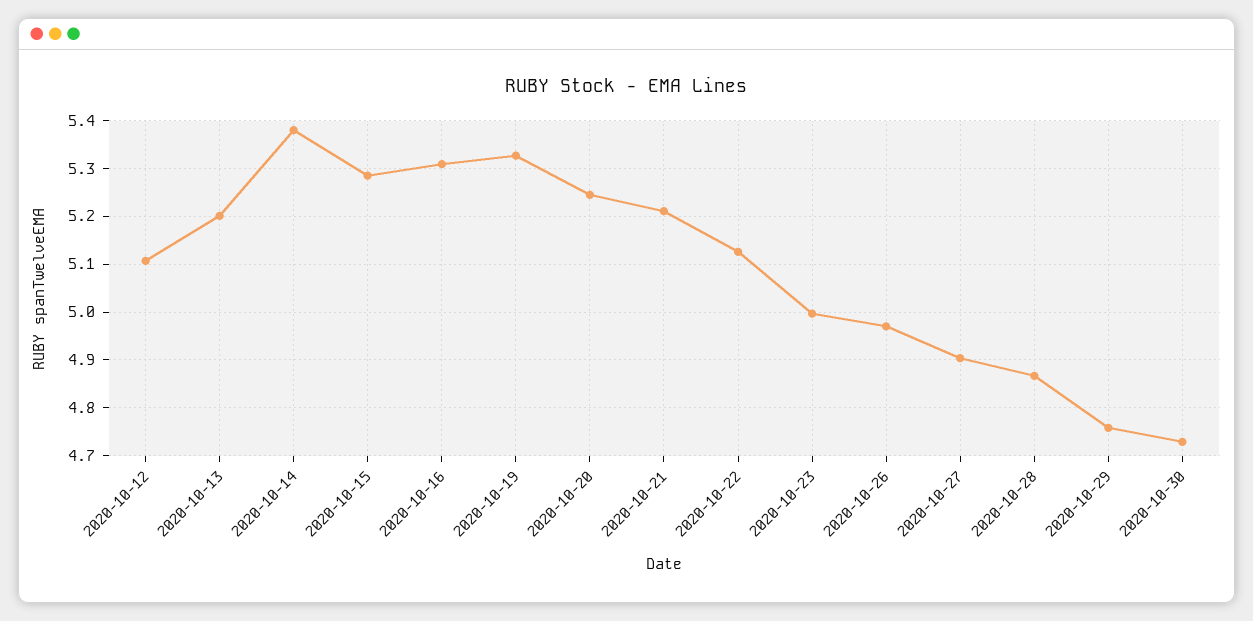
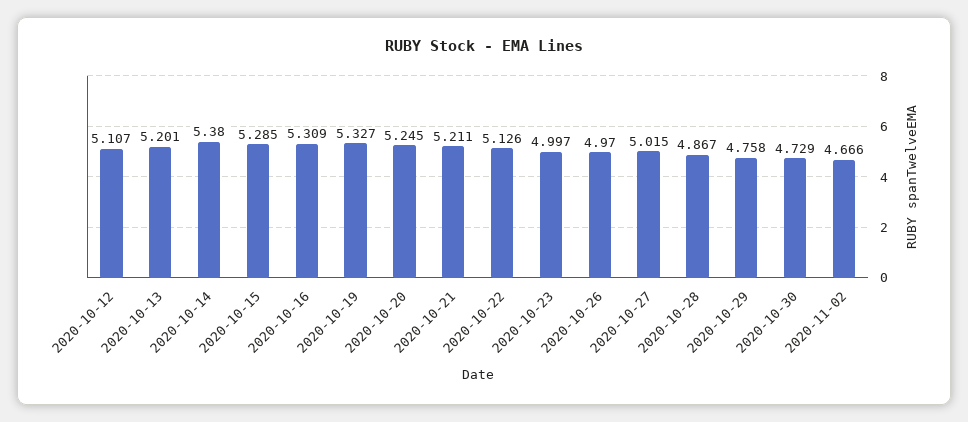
2020-10-27: 4.9 -> 5.015
2020-11-02: none -> 4.666

